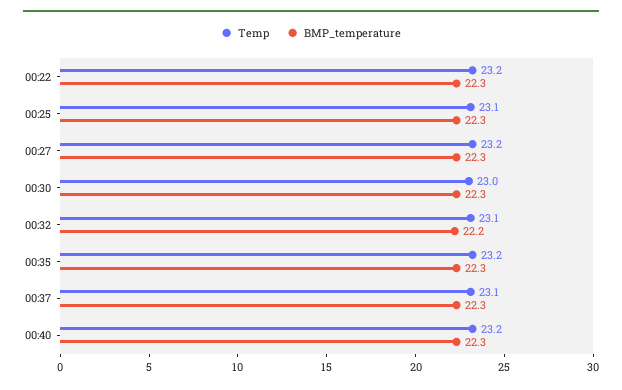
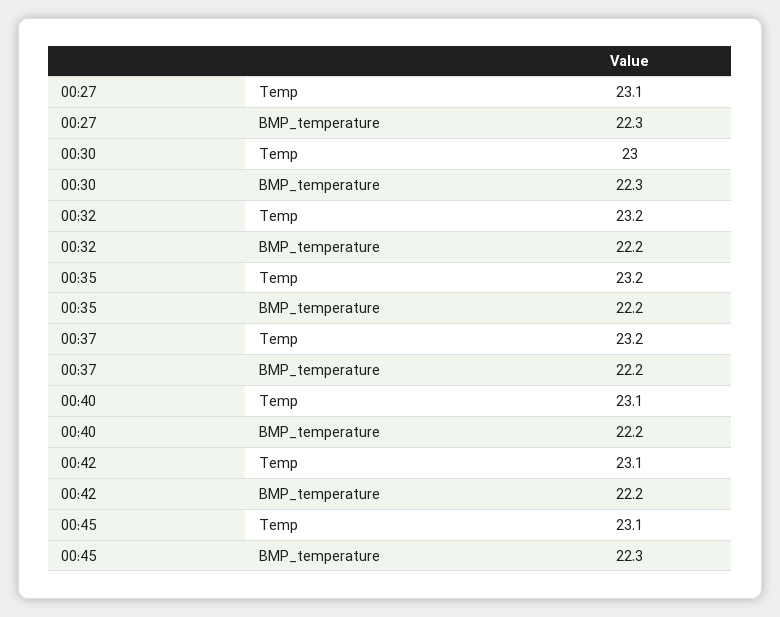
Temp, 00:22: 23.2 -> none
BMP_temperature, 00:22: 22.3 -> none
Temp, 00:25: 23.1 -> none
BMP_temperature, 00:25: 22.3 -> none
Temp, 00:27: 23.2 -> 23.1
Temp, 00:32: 23.1 -> 23.2
BMP_temperature, 00:35: 22.3 -> 22.2
Temp, 00:37: 23.1 -> 23.2
BMP_temperature, 00:37: 22.3 -> 22.2
Temp, 00:40: 23.2 -> 23.1
BMP_temperature, 00:40: 22.3 -> 22.2
Temp, 00:42: none -> 23.1
BMP_temperature, 00:42: none -> 22.2
Temp, 00:45: none -> 23.1
BMP_temperature, 00:45: none -> 22.3

